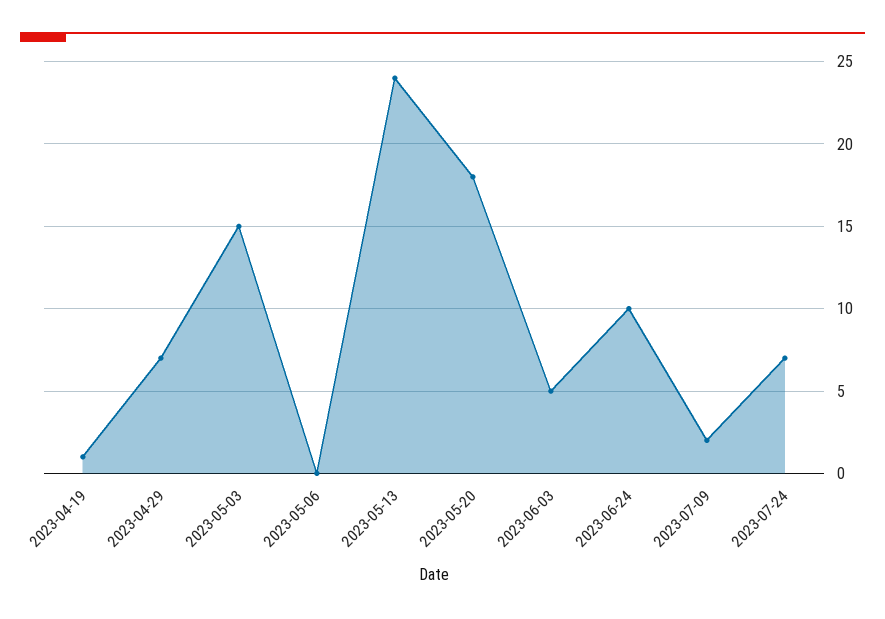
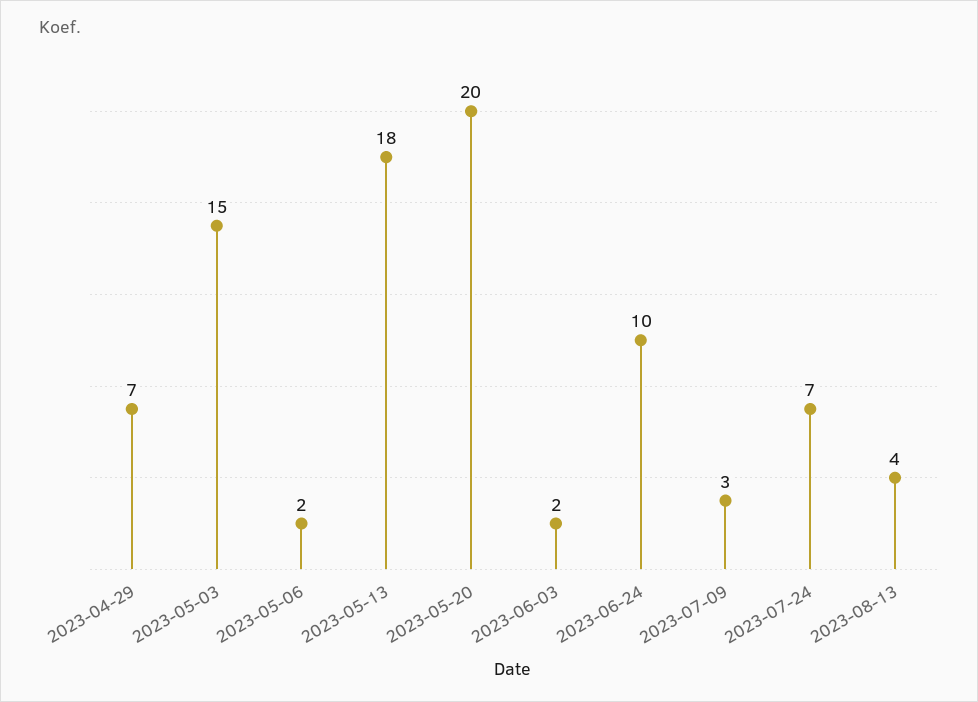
2023-04-19: 1 -> none
2023-05-06: 0 -> 2
2023-05-13: 24 -> 18
2023-05-20: 18 -> 20
2023-06-03: 5 -> 2
2023-07-09: 2 -> 3
2023-08-13: none -> 4

